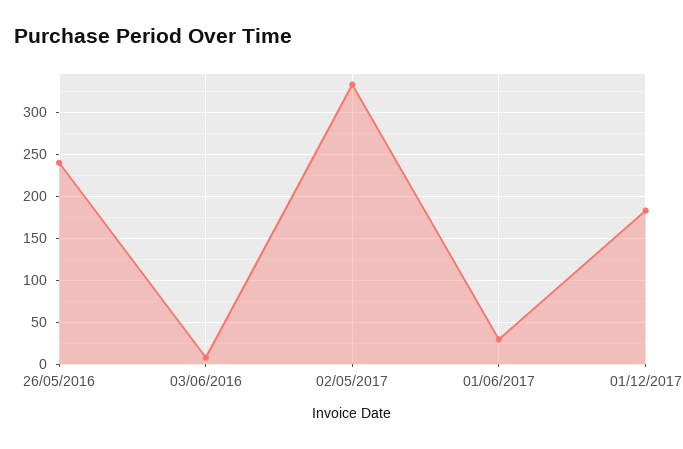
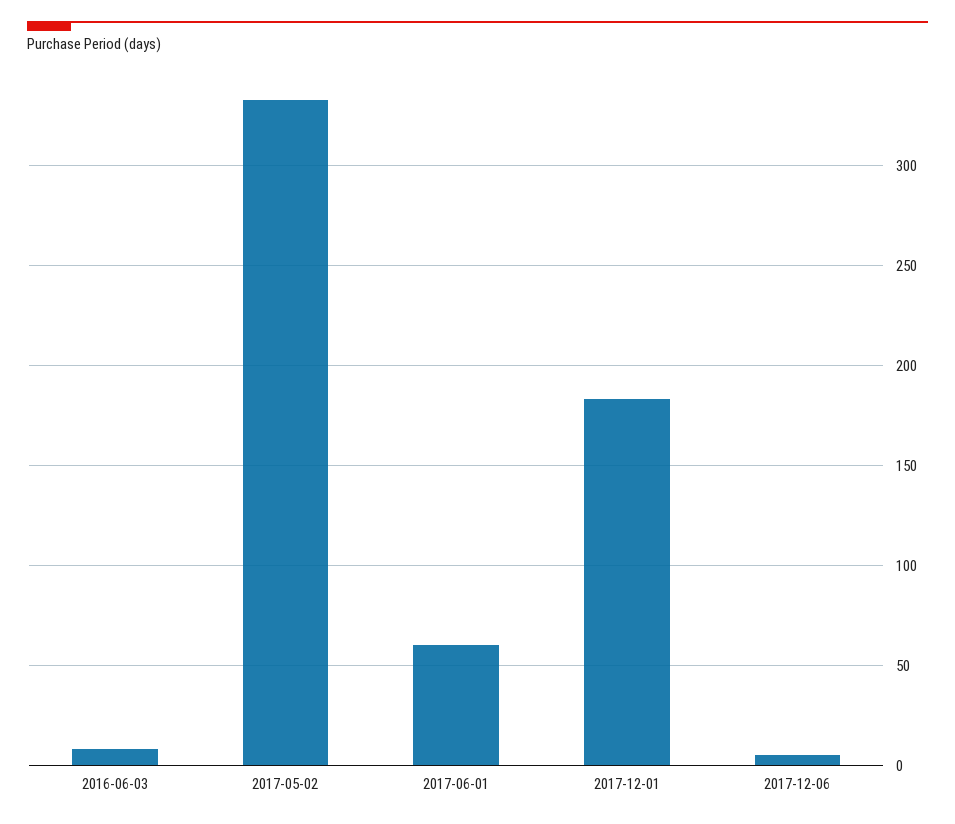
26/05/2016: 240 -> none
01/06/2017: 30 -> 60
2017-12-06: none -> 5

